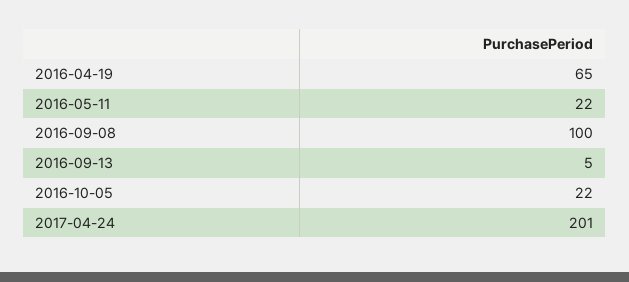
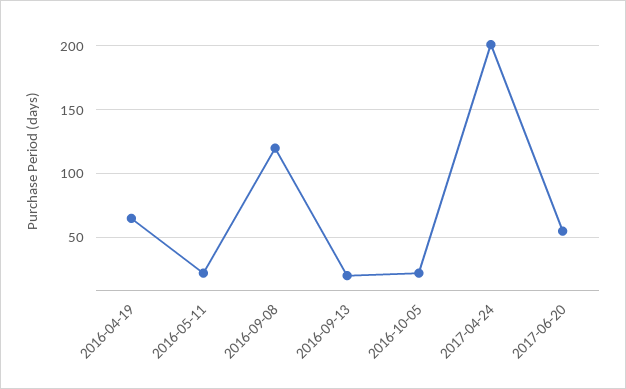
2016-09-08: 100 -> 120
2016-09-13: 5 -> 20
2017-06-20: none -> 55

